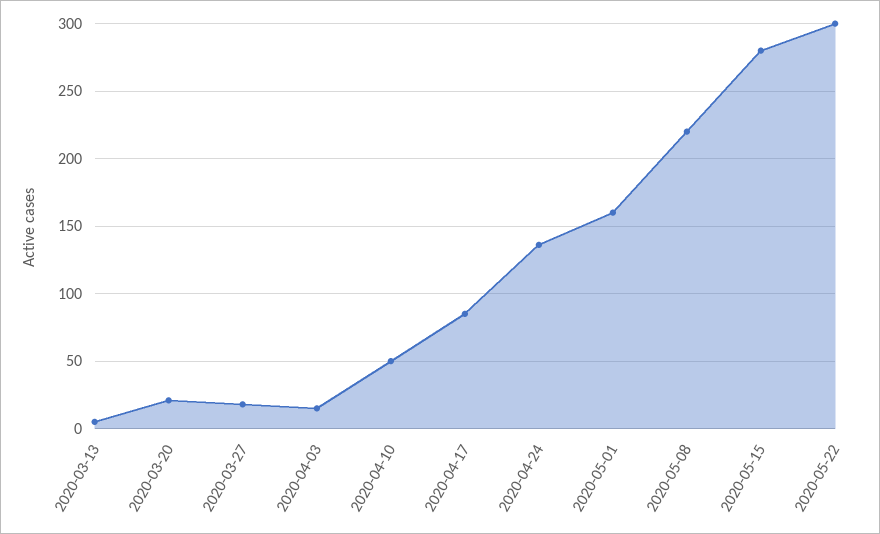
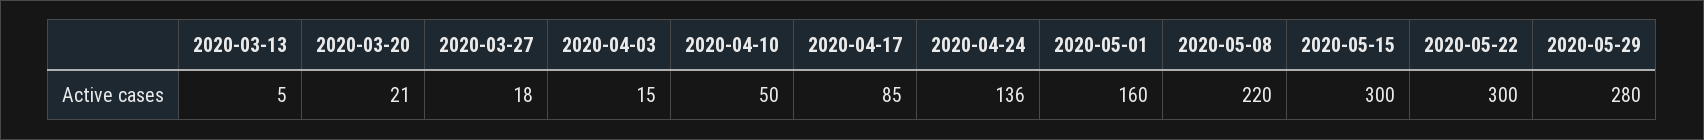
2020-05-15: 280 -> 300
2020-05-29: none -> 280

